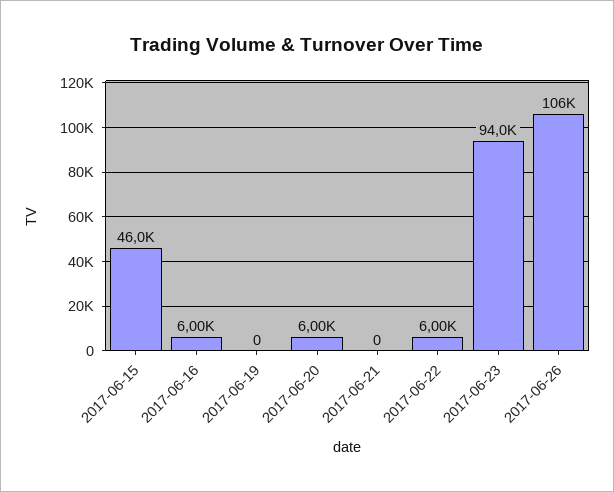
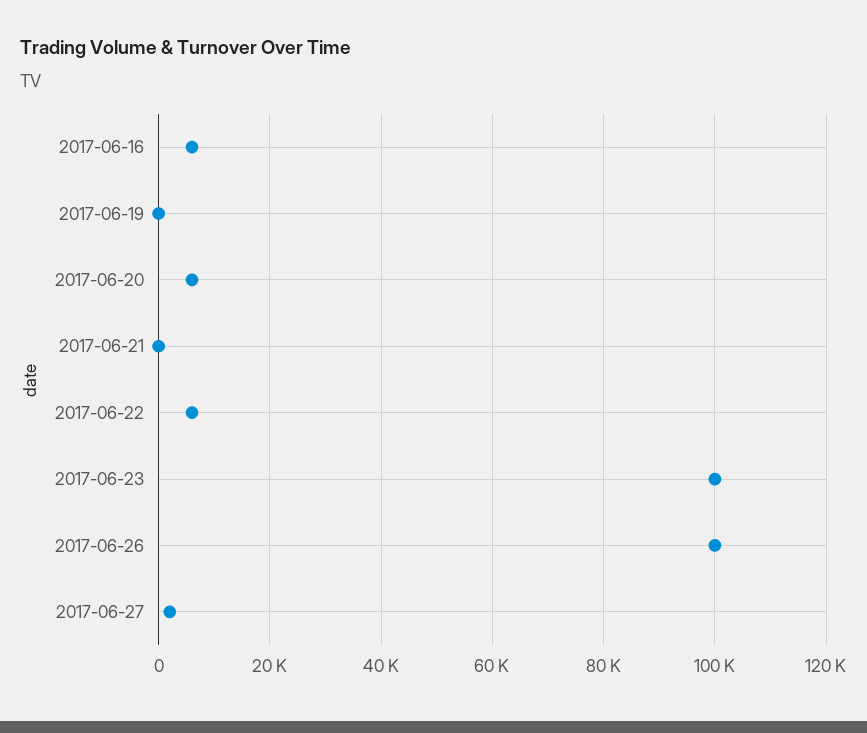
2017-06-15: 46000 -> none
2017-06-23: 94000 -> 100000
2017-06-26: 106000 -> 100000
2017-06-27: none -> 2000

